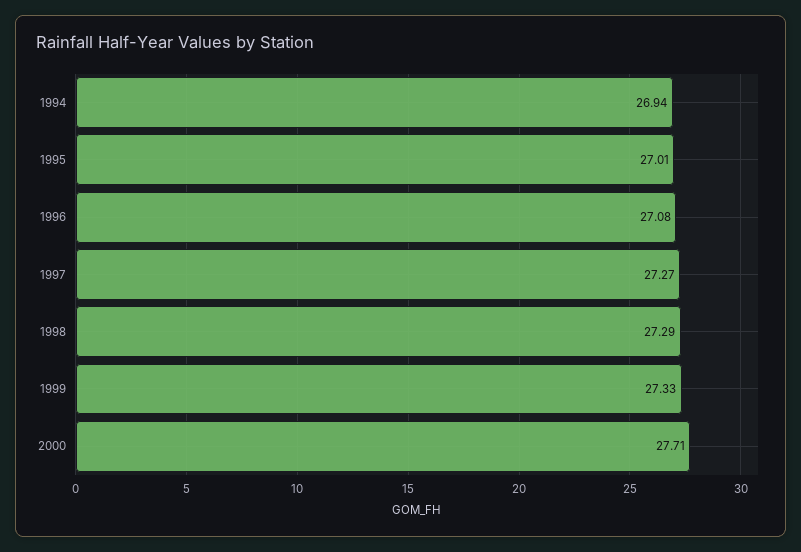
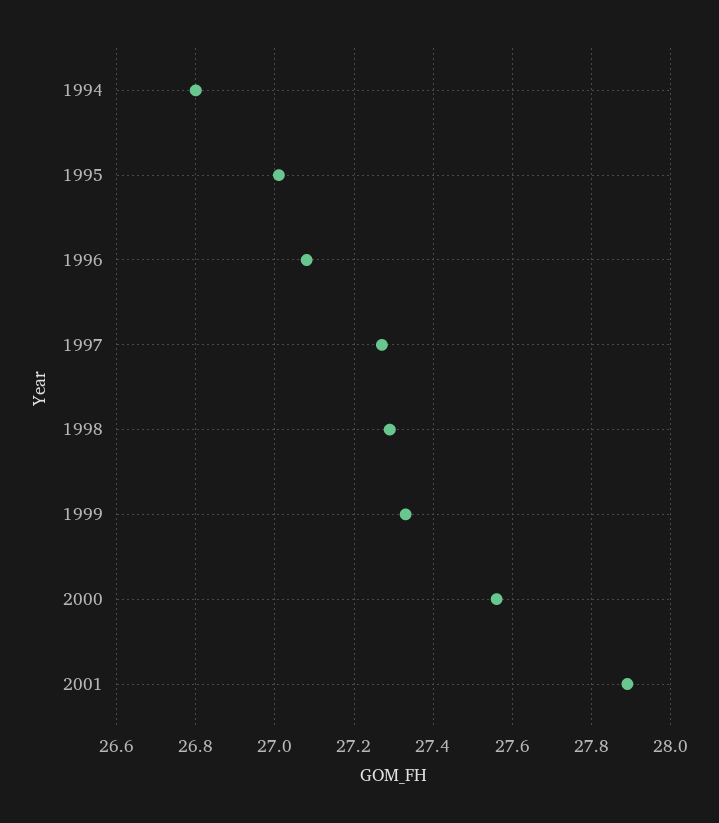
1994: 26.94 -> 26.8
2000: 27.71 -> 27.55
2001: none -> 27.9

